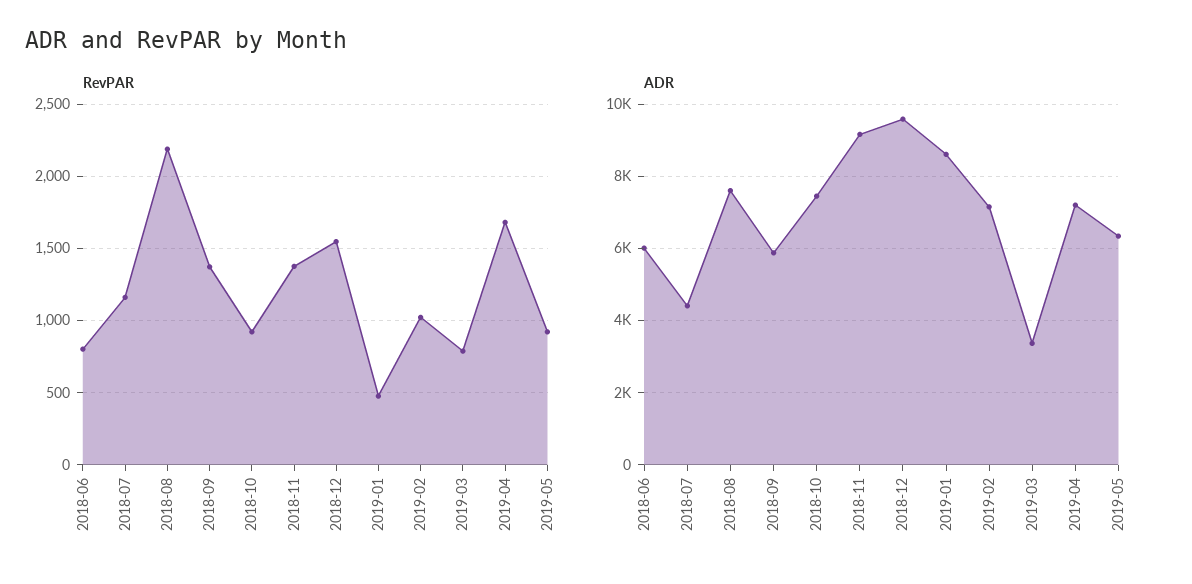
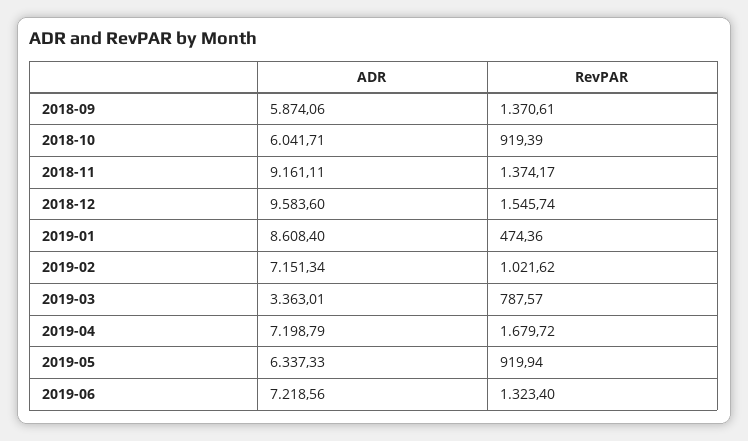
RevPAR, 2018-06: 800 -> none
RevPAR, 2018-07: 1150 -> none
RevPAR, 2018-08: 2200 -> none
ADR, 2018-06: 6000 -> none
ADR, 2018-07: 4400 -> none
ADR, 2018-08: 7600 -> none
ADR, 2018-10: 7400 -> 6041.71
ADR, 2019-06: none -> 7218.56
RevPAR, 2019-06: none -> 1323.4

